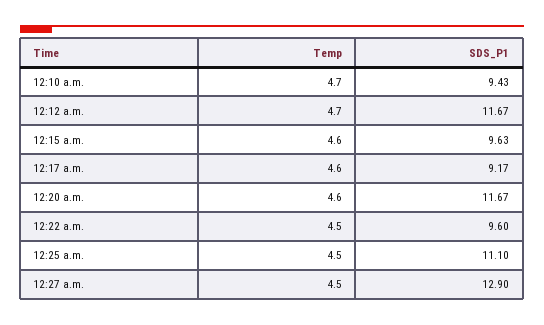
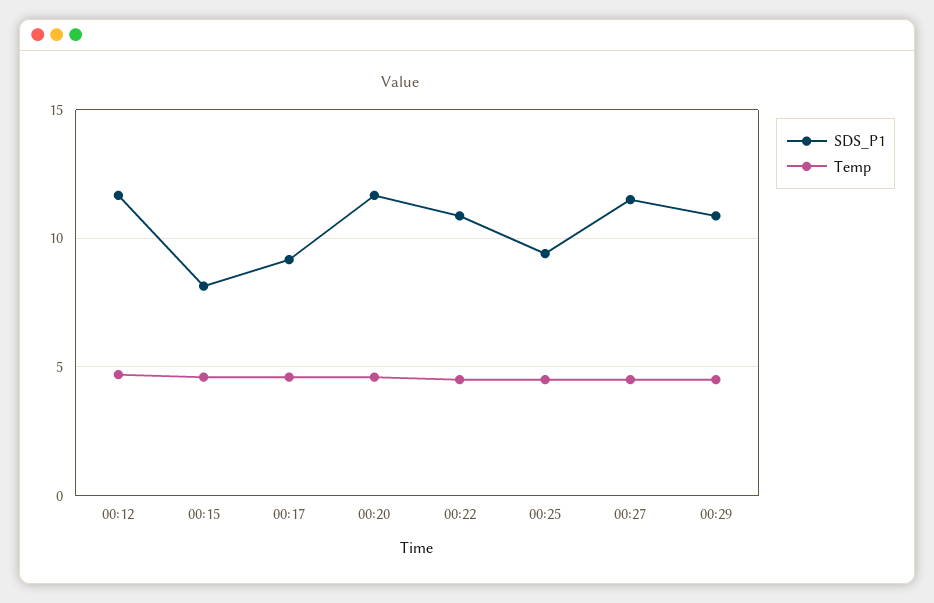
Temp, 12:10 a.m.: 4.7 -> none
SDS_P1, 12:10 a.m.: 9.43 -> none
SDS_P1, 12:15 a.m.: 9.63 -> 8
SDS_P1, 12:22 a.m.: 9.6 -> 11
SDS_P1, 12:25 a.m.: 11.1 -> 9.5
SDS_P1, 12:27 a.m.: 12.9 -> 11.5
SDS_P1, 00:29: none -> 11
Temp, 00:29: none -> 4.5

